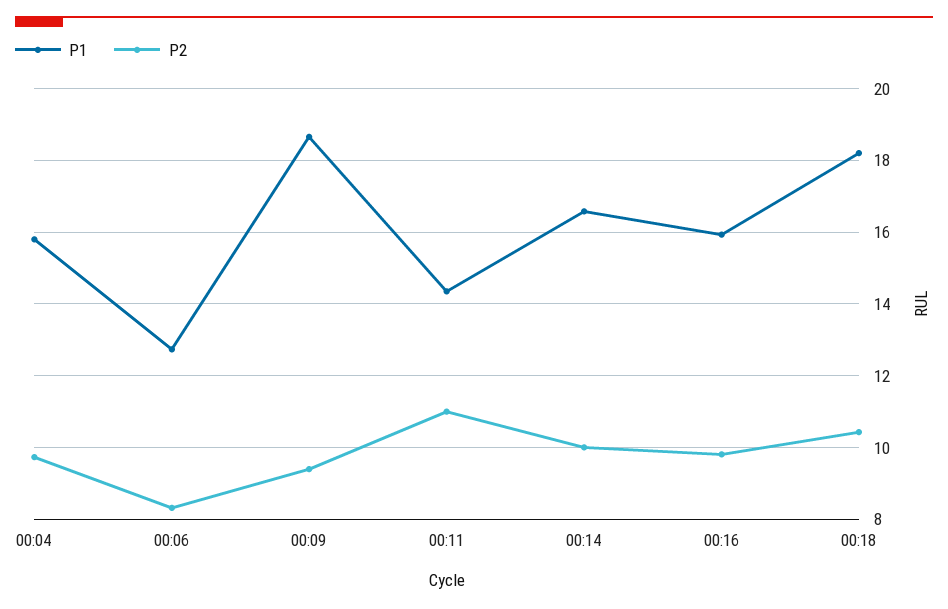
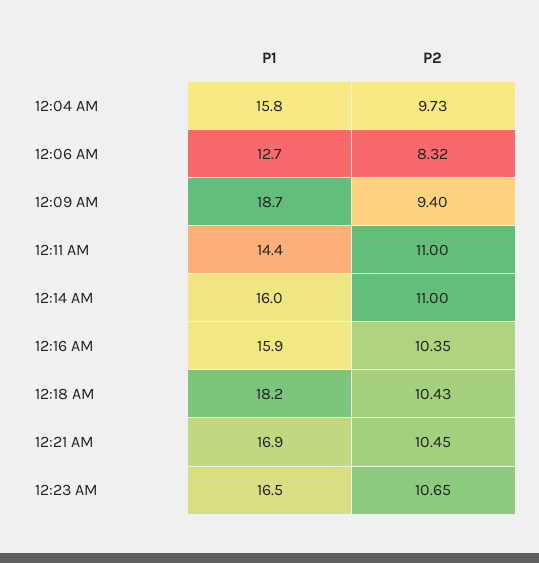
P1, 00:14: 16.6 -> 16
P2, 00:14: 10 -> 11
P2, 00:16: 9.8 -> 10.35
P1, 12:21 AM: none -> 16.9
P2, 12:21 AM: none -> 10.45
P1, 12:23 AM: none -> 16.5
P2, 12:23 AM: none -> 10.65

